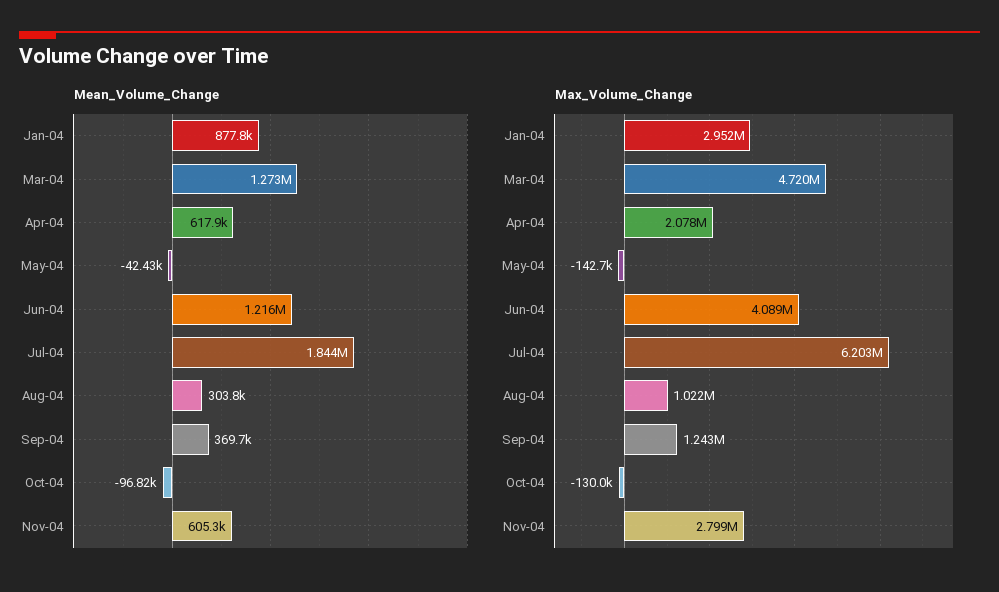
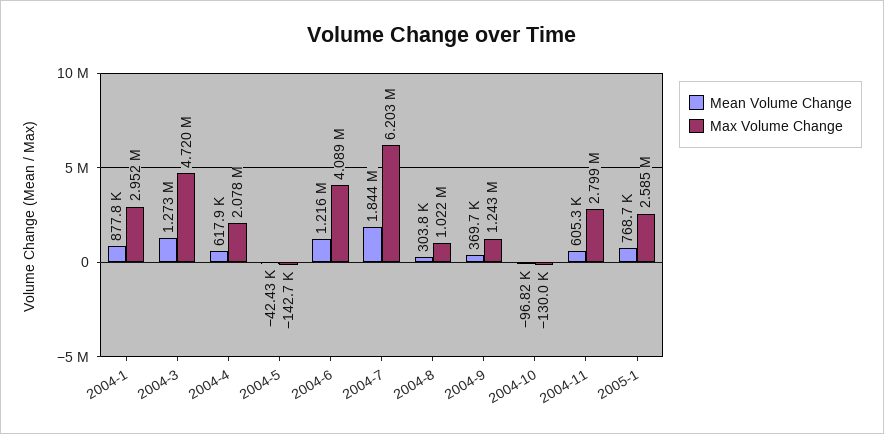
Mean_Volume_Change, 2005-1: none -> 768700
Max_Volume_Change, 2005-1: none -> 2585000

